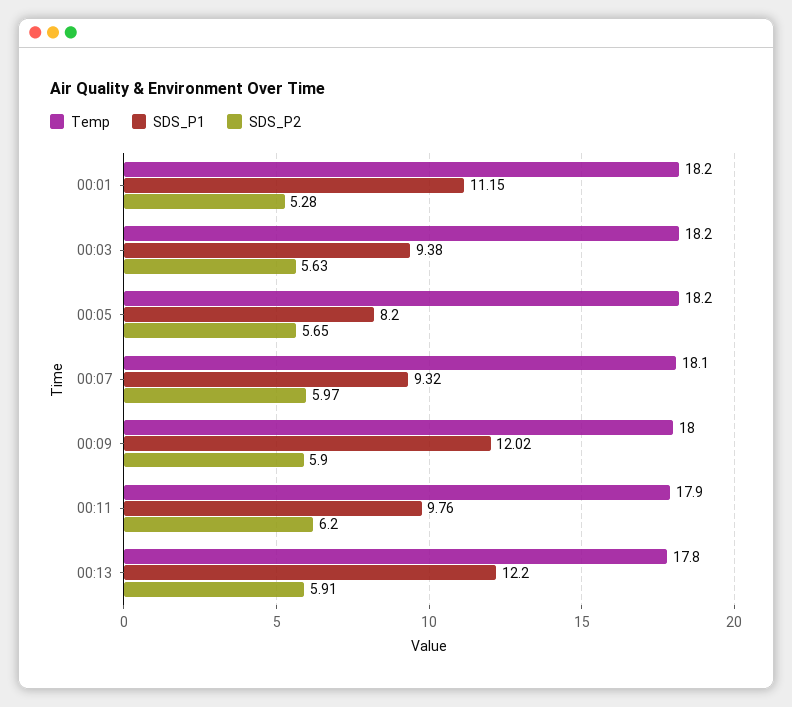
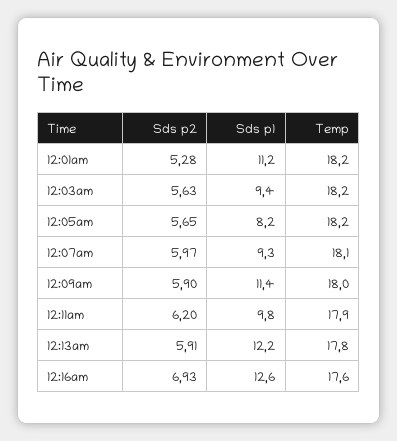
SDS_P1, 00:09: 12.02 -> 11.4
SDS_P2, 12:16am: none -> 6.93
SDS_P1, 12:16am: none -> 12.6
Temp, 12:16am: none -> 17.6

